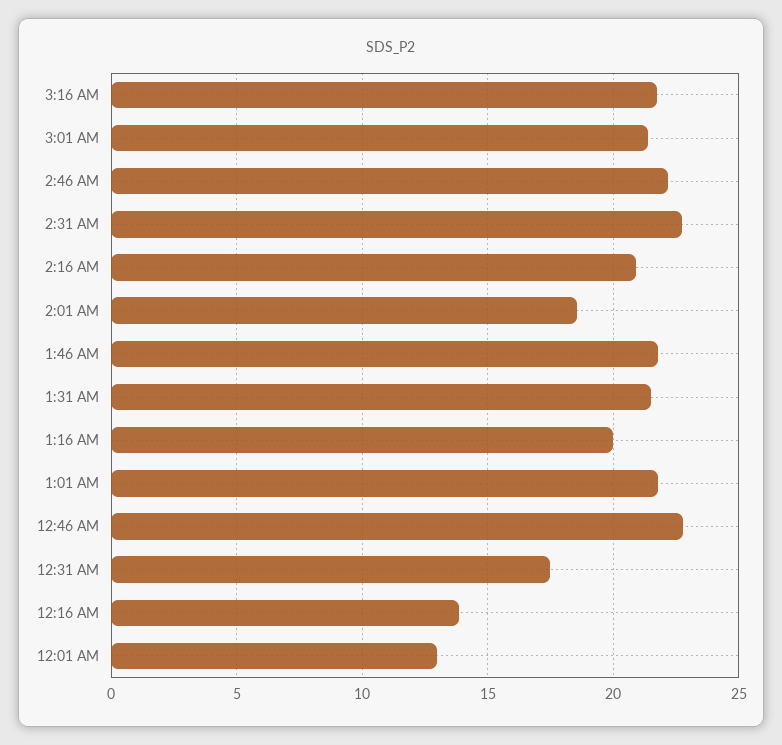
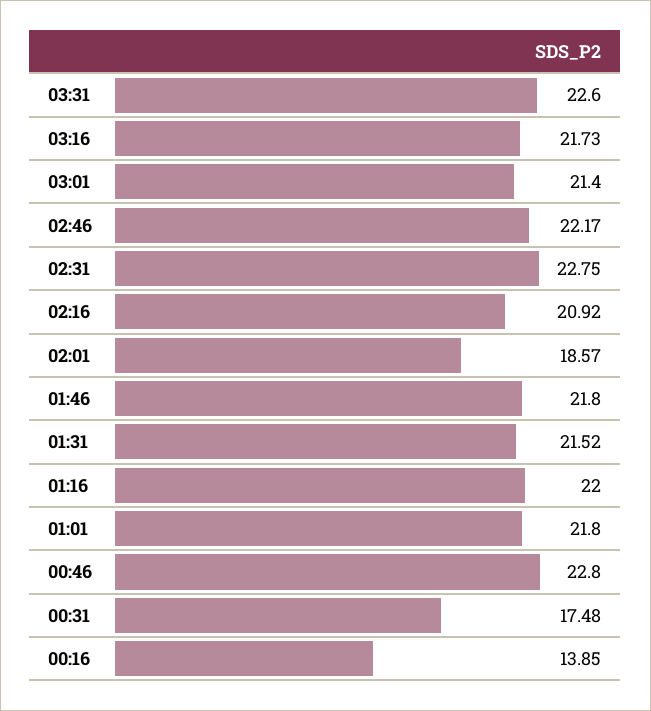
1:16 AM: 20 -> 22
12:01 AM: 13 -> none
03:31: none -> 22.6

